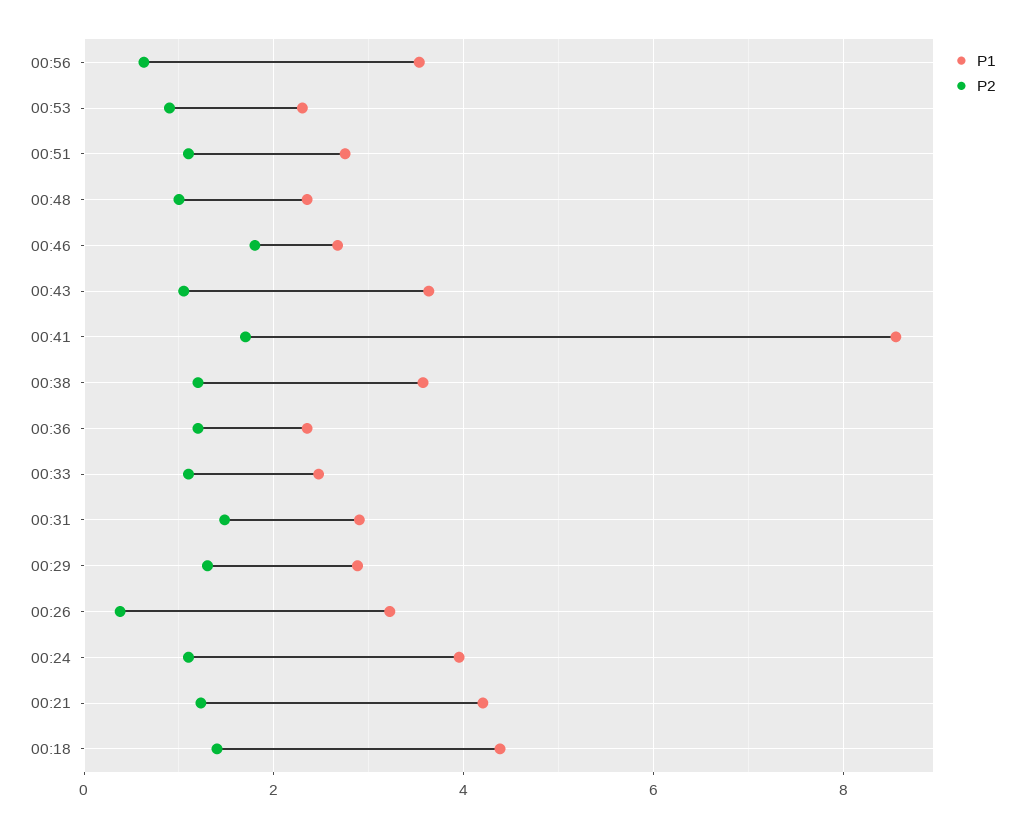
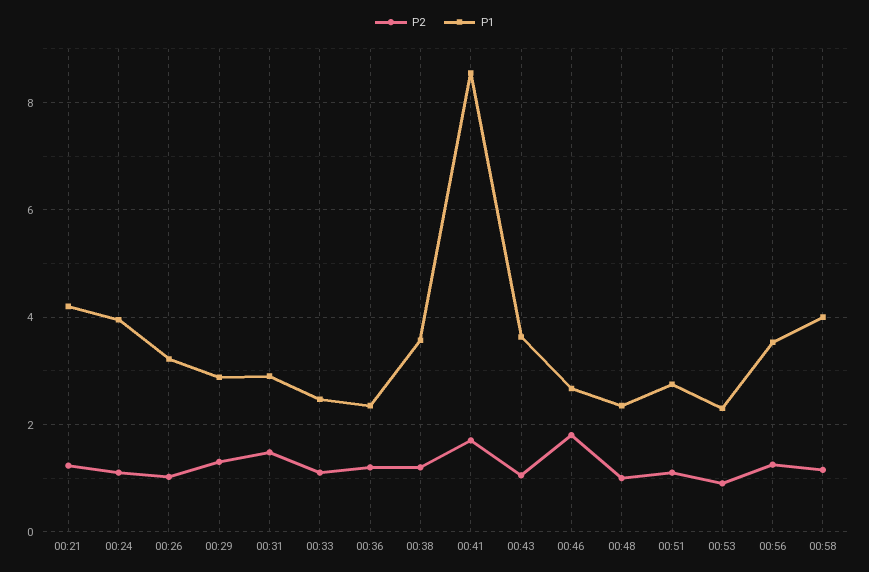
P2, 00:56: 0.6 -> 1.2
P2, 00:26: 0.4 -> 1
P1, 00:18: 4.4 -> none
P2, 00:18: 1.4 -> none
P2, 00:58: none -> 1.2
P1, 00:58: none -> 4

